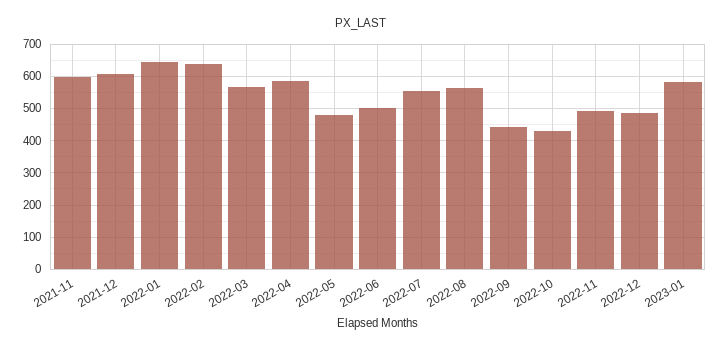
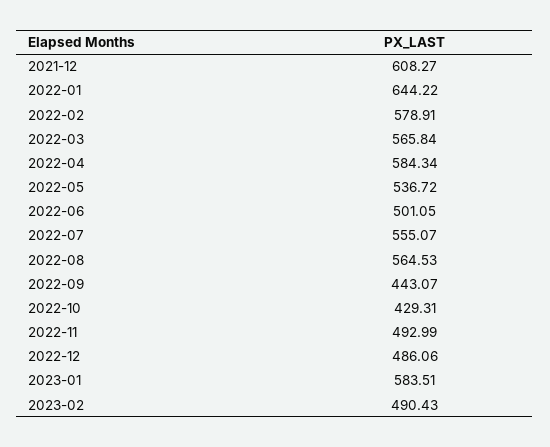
2021-11: 600 -> none
2022-02: 640 -> 578.91
2022-05: 480 -> 536.72
2023-02: none -> 490.43

